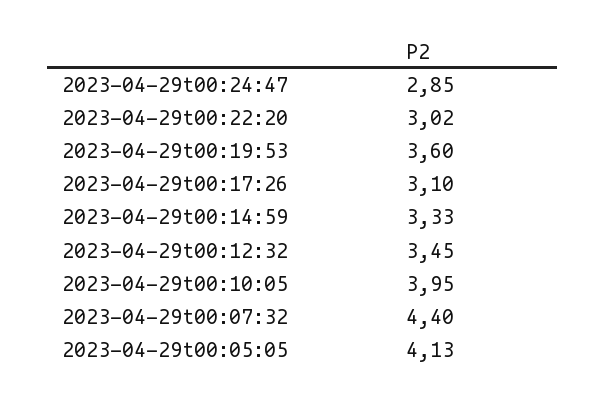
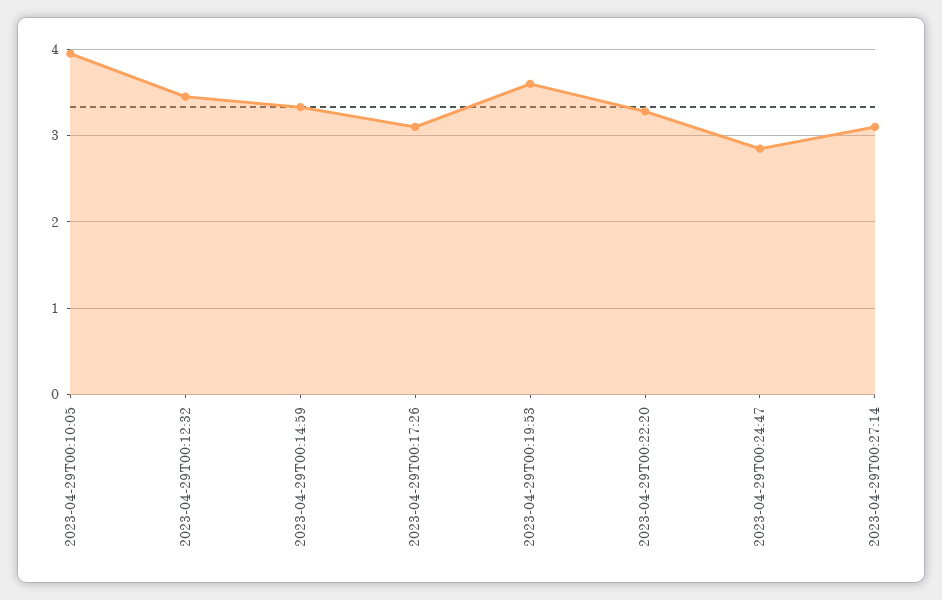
2023-04-29t00:22:20: 3.02 -> 3.3
2023-04-29t00:07:32: 4.4 -> none
2023-04-29t00:05:05: 4.13 -> none
2023-04-29T00:27:14: none -> 3.1

